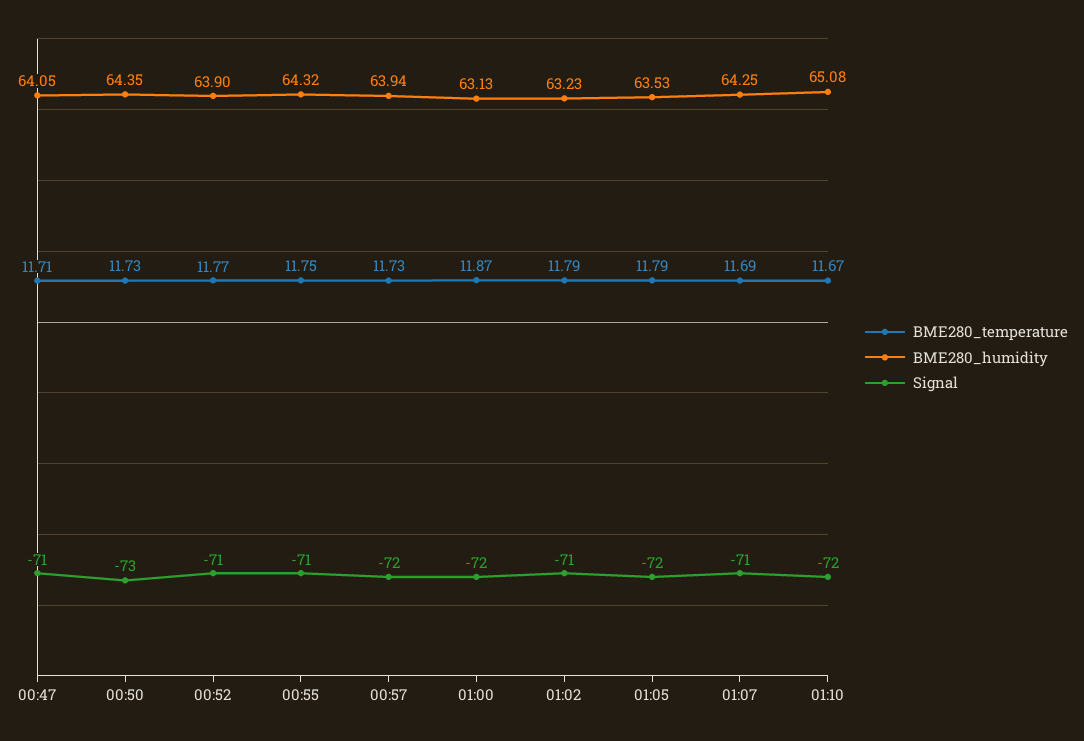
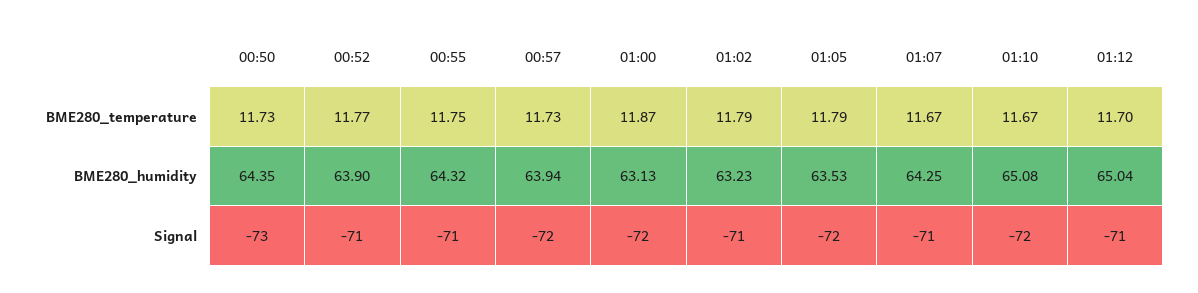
BME280_temperature, 00:47: 11.71 -> none
BME280_humidity, 00:47: 64.05 -> none
Signal, 00:47: -71 -> none
BME280_temperature, 01:07: 11.69 -> 11.67
BME280_temperature, 01:12: none -> 11.7
BME280_humidity, 01:12: none -> 65.04
Signal, 01:12: none -> -71

